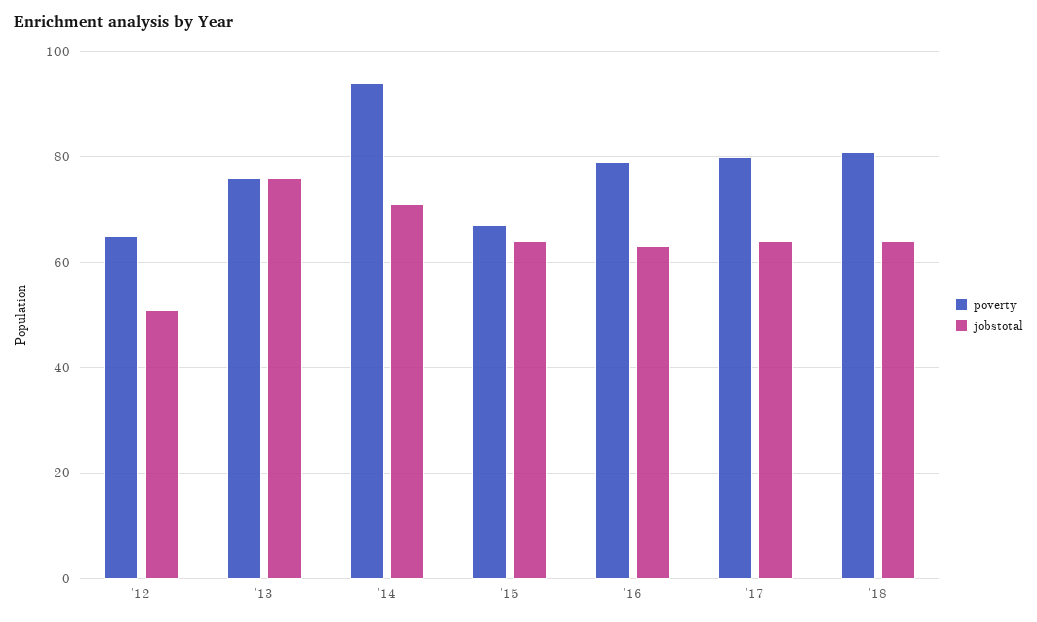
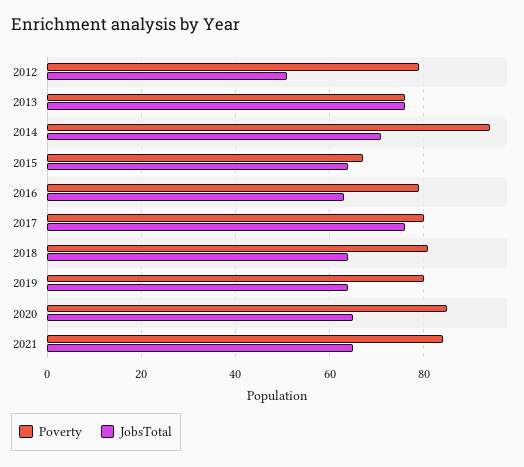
poverty, '12: 65 -> 80
jobstotal, '17: 65 -> 75
poverty, 2019: none -> 80
jobstotal, 2019: none -> 65
poverty, 2020: none -> 85
jobstotal, 2020: none -> 65
poverty, 2021: none -> 85
jobstotal, 2021: none -> 65

